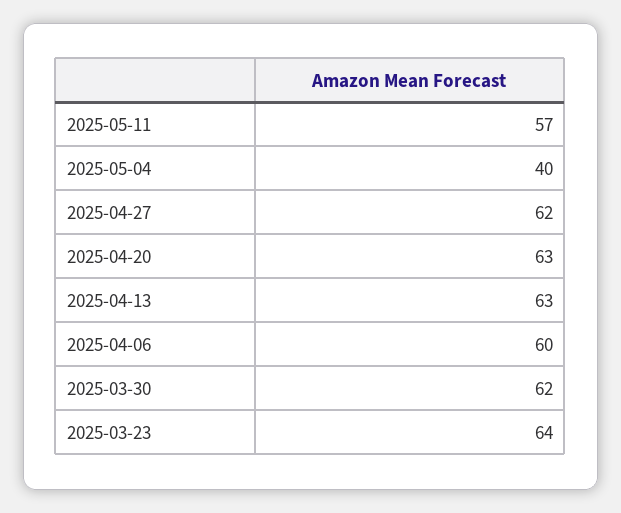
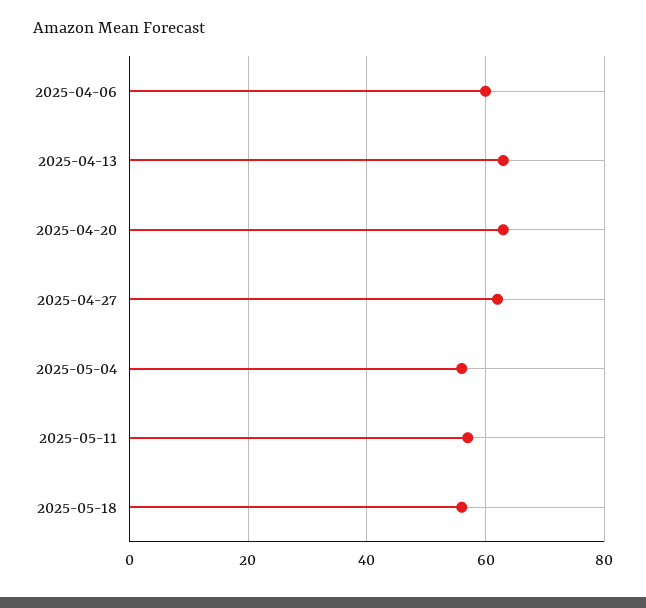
2025-05-04: 40 -> 55
2025-03-30: 62 -> none
2025-03-23: 64 -> none
2025-05-18: none -> 55

